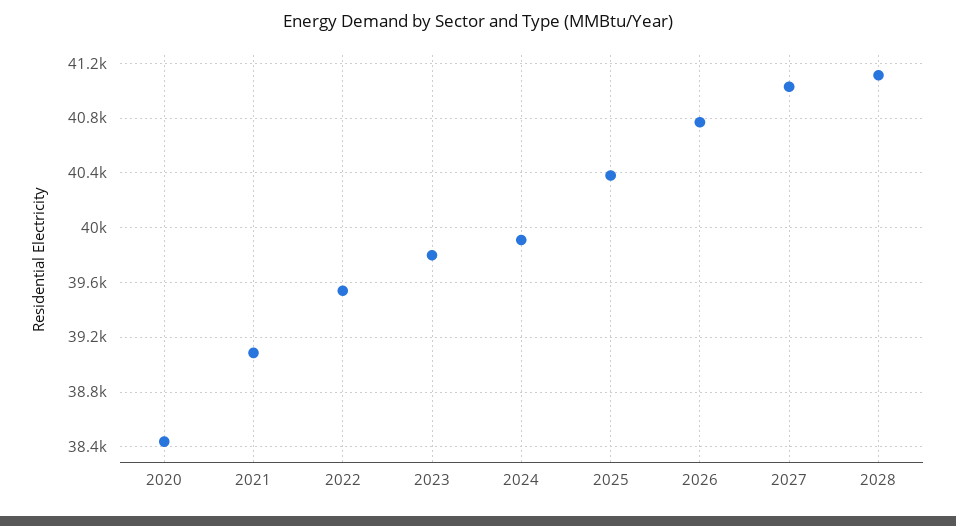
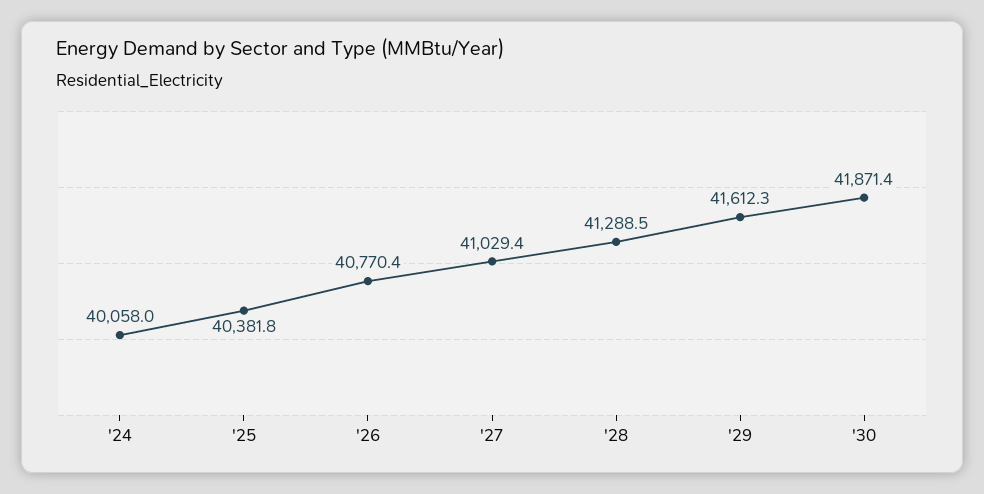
2020: 38450 -> none
2021: 39100 -> none
2022: 39550 -> none
2023: 39800 -> none
2024: 39900 -> 40058
2028: 41100 -> 41288.5
'29: none -> 41612.3
'30: none -> 41871.4

